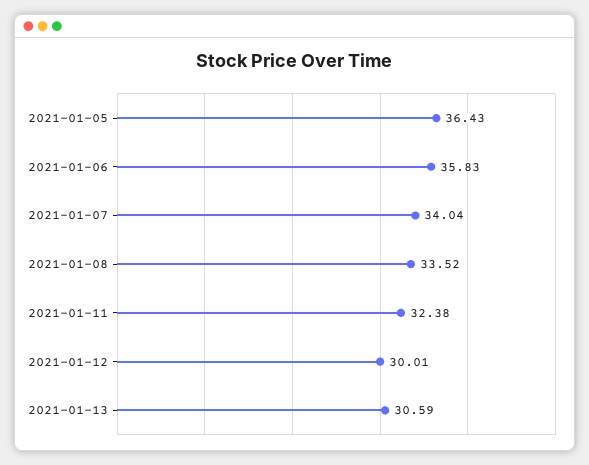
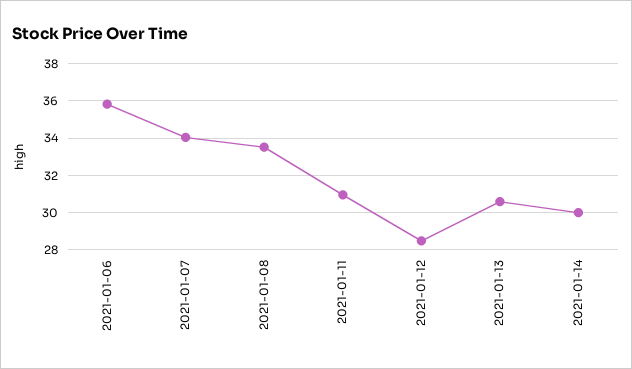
2021-01-05: 36.43 -> none
2021-01-11: 32.38 -> 31
2021-01-12: 30.01 -> 28.5
2021-01-14: none -> 30

